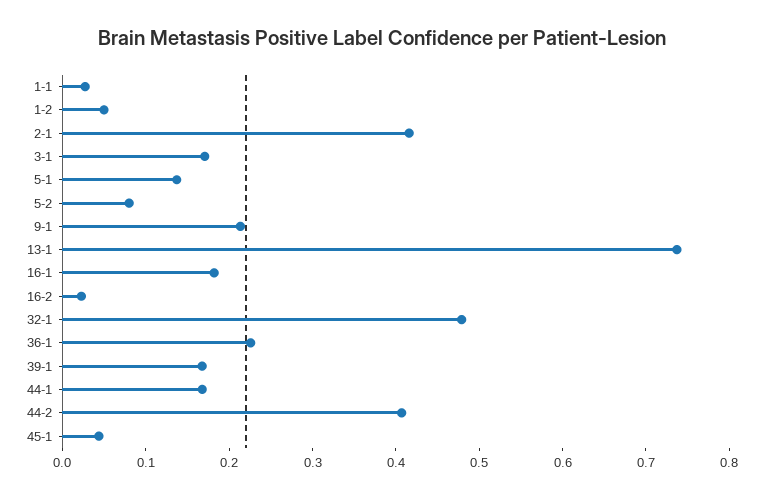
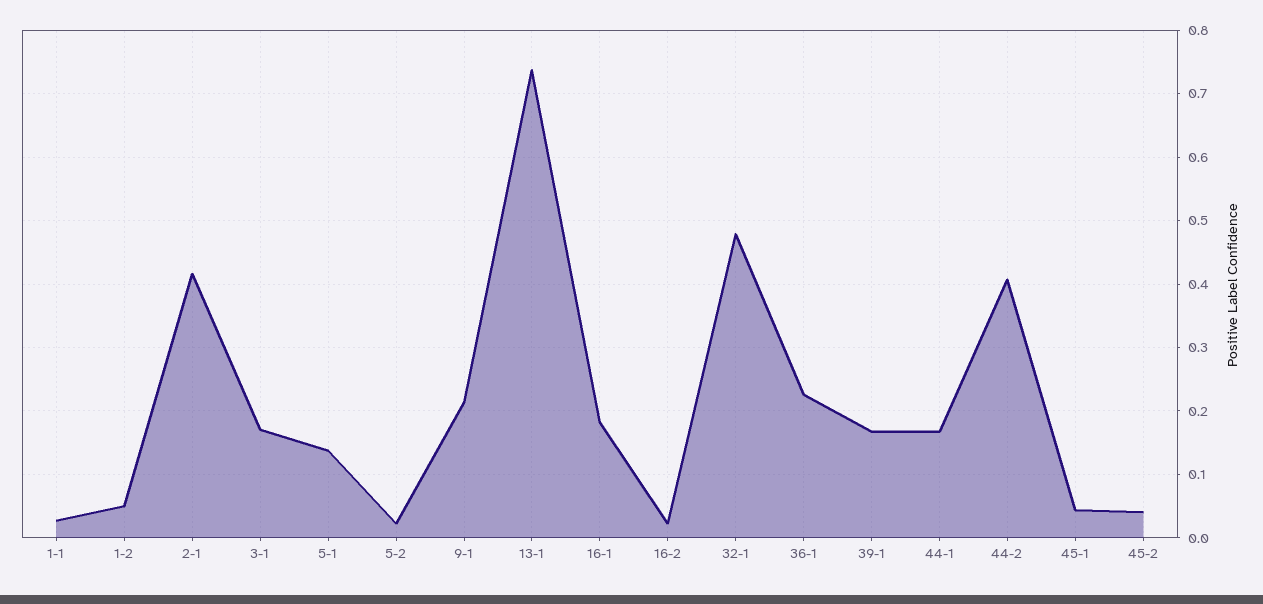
5-2: 0.08 -> 0.02
45-2: none -> 0.04

